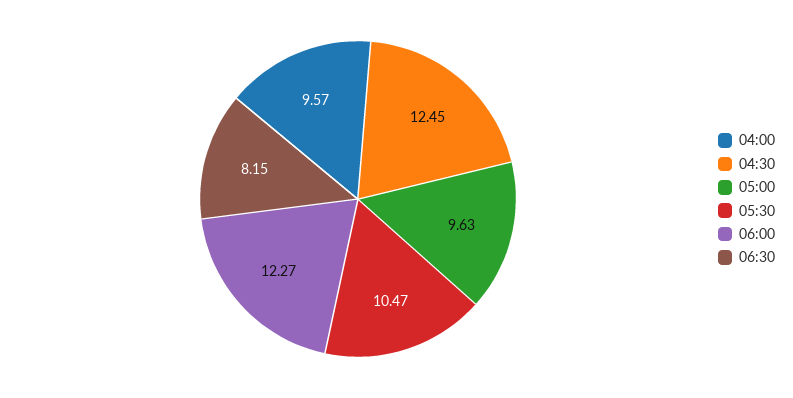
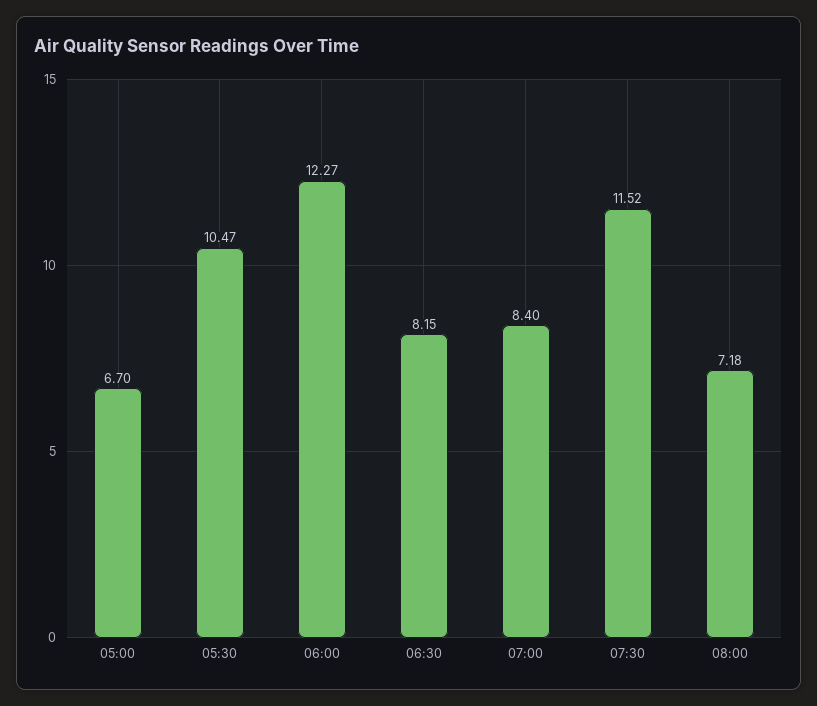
04:00: 9.57 -> none
04:30: 12.45 -> none
05:00: 9.63 -> 6.7
07:00: none -> 8.4
07:30: none -> 11.52
08:00: none -> 7.18

